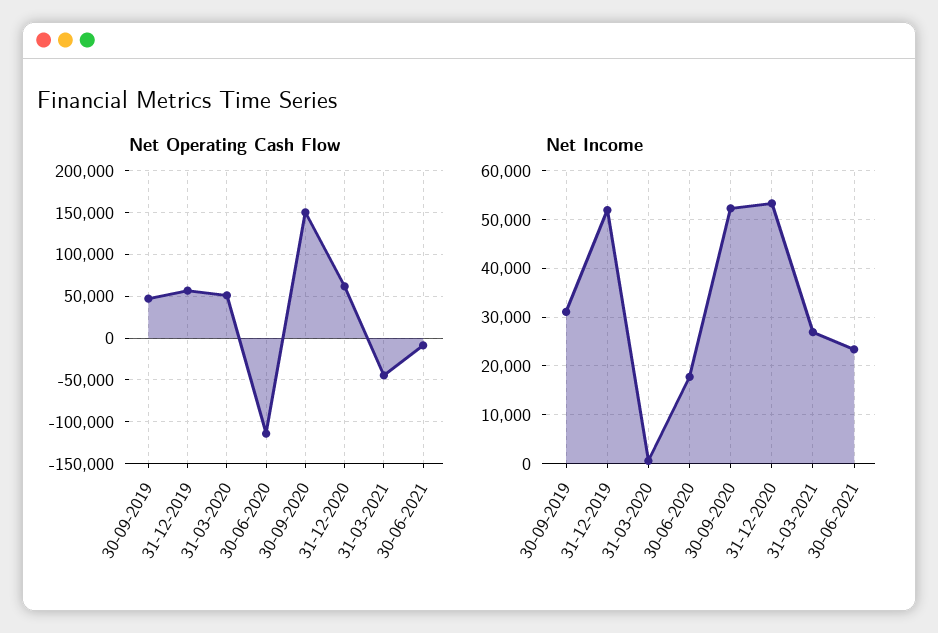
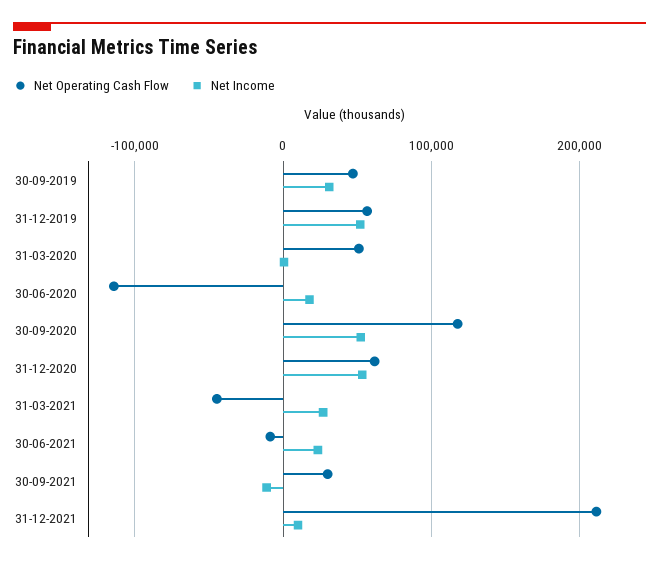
Net Operating Cash Flow, 30-09-2020: 150000 -> 120000
Net Operating Cash Flow, 30-09-2021: none -> 30000
Net Income, 30-09-2021: none -> -10000
Net Operating Cash Flow, 31-12-2021: none -> 210000
Net Income, 31-12-2021: none -> 10000

